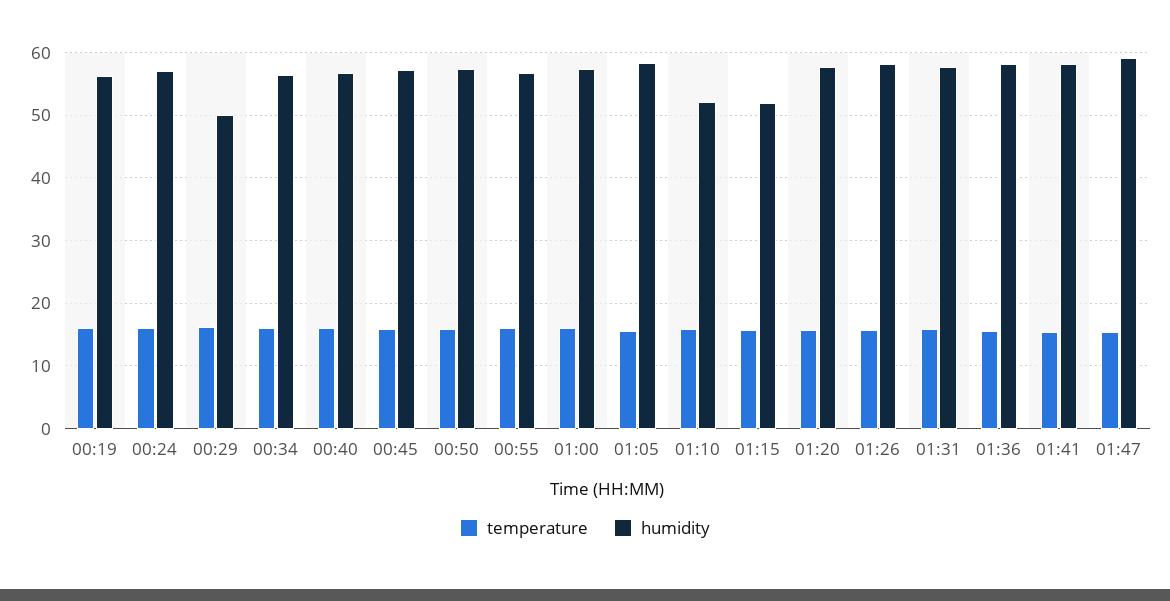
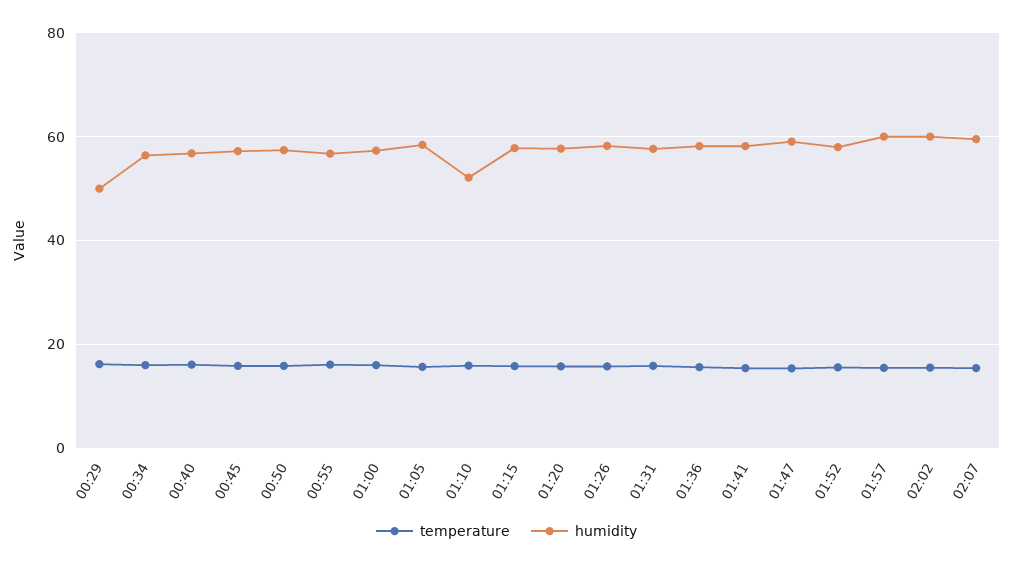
temperature, 00:19: 16 -> none
humidity, 00:19: 56 -> none
temperature, 00:24: 16 -> none
humidity, 00:24: 57 -> none
humidity, 01:15: 52 -> 58
temperature, 01:52: none -> 16
humidity, 01:52: none -> 58
temperature, 01:57: none -> 16
humidity, 01:57: none -> 60
temperature, 02:02: none -> 16
humidity, 02:02: none -> 60
temperature, 02:07: none -> 16
humidity, 02:07: none -> 60

